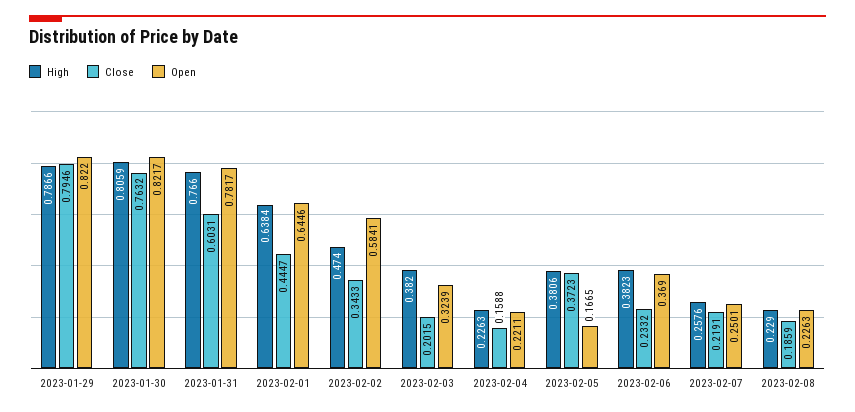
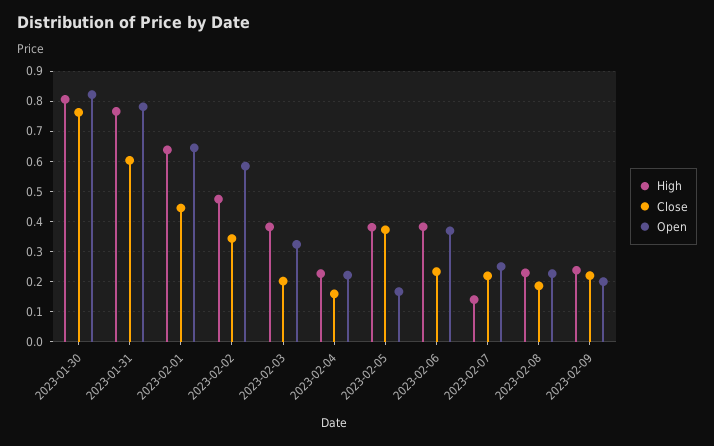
High, 2023-01-29: 0.7866 -> none
Close, 2023-01-29: 0.7946 -> none
Open, 2023-01-29: 0.822 -> none
High, 2023-02-07: 0.2576 -> 0.14
High, 2023-02-09: none -> 0.24
Close, 2023-02-09: none -> 0.22
Open, 2023-02-09: none -> 0.2

